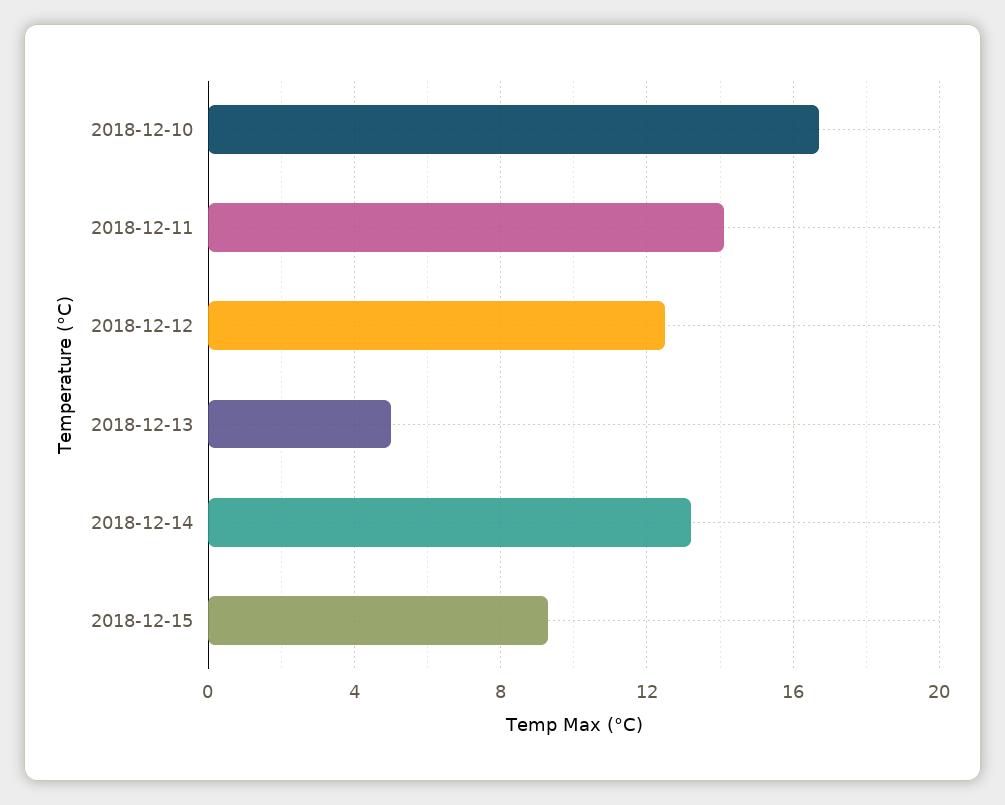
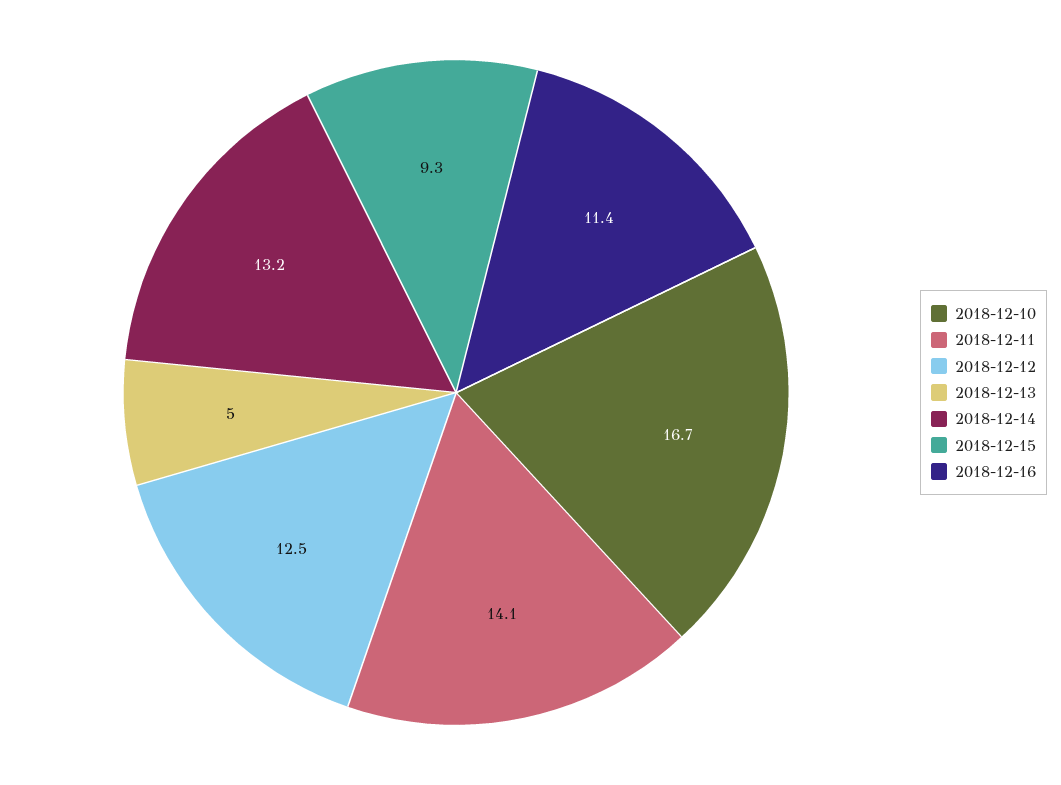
2018-12-16: none -> 11.4

